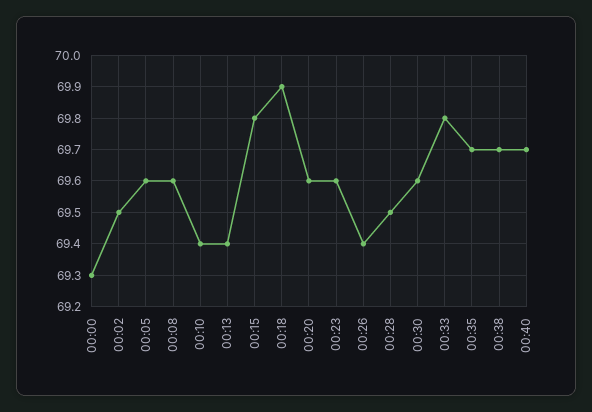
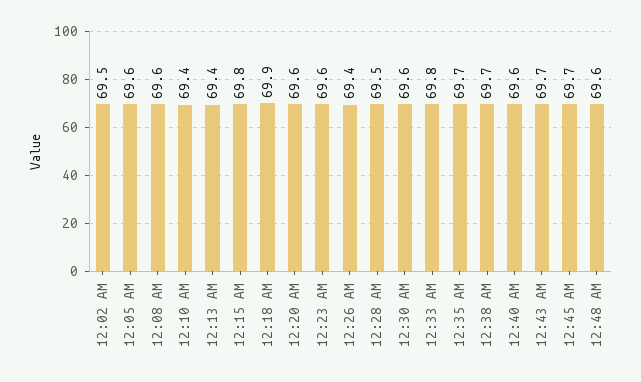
00:00: 69.3 -> none
00:40: 69.7 -> 69.6
12:43 AM: none -> 69.7
12:45 AM: none -> 69.7
12:48 AM: none -> 69.6

